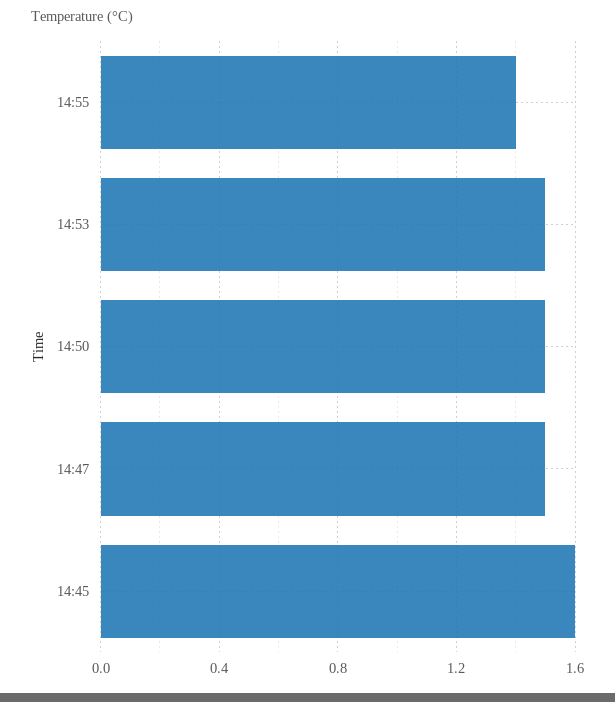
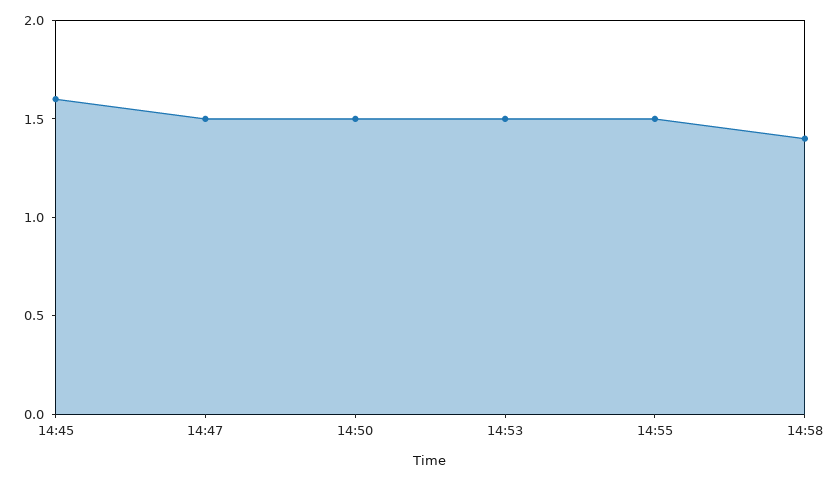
14:55: 1.4 -> 1.5
14:58: none -> 1.4

